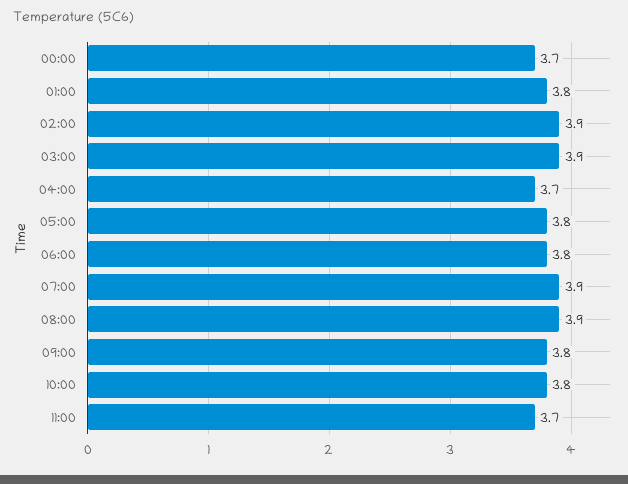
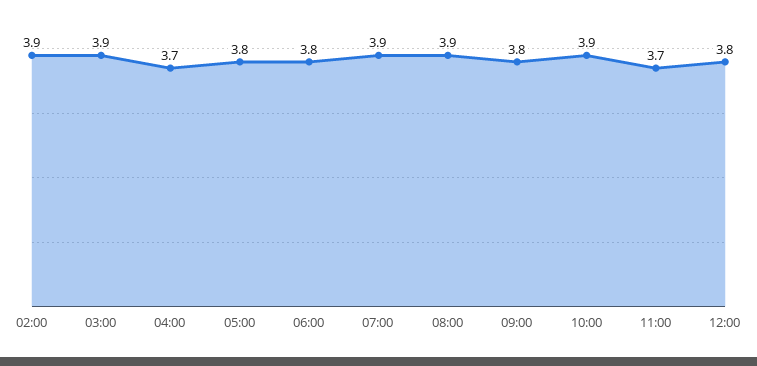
00:00: 3.7 -> none
01:00: 3.8 -> none
10:00: 3.8 -> 3.9
12:00: none -> 3.8

